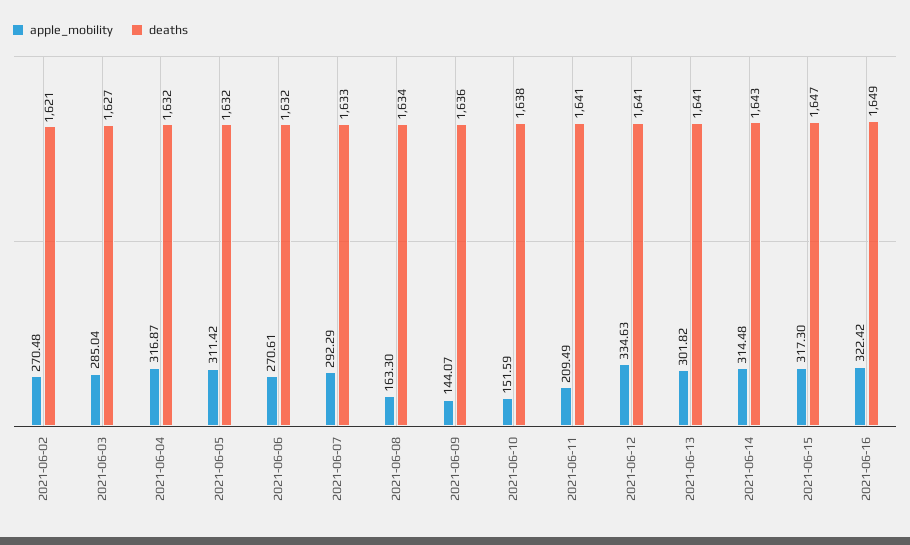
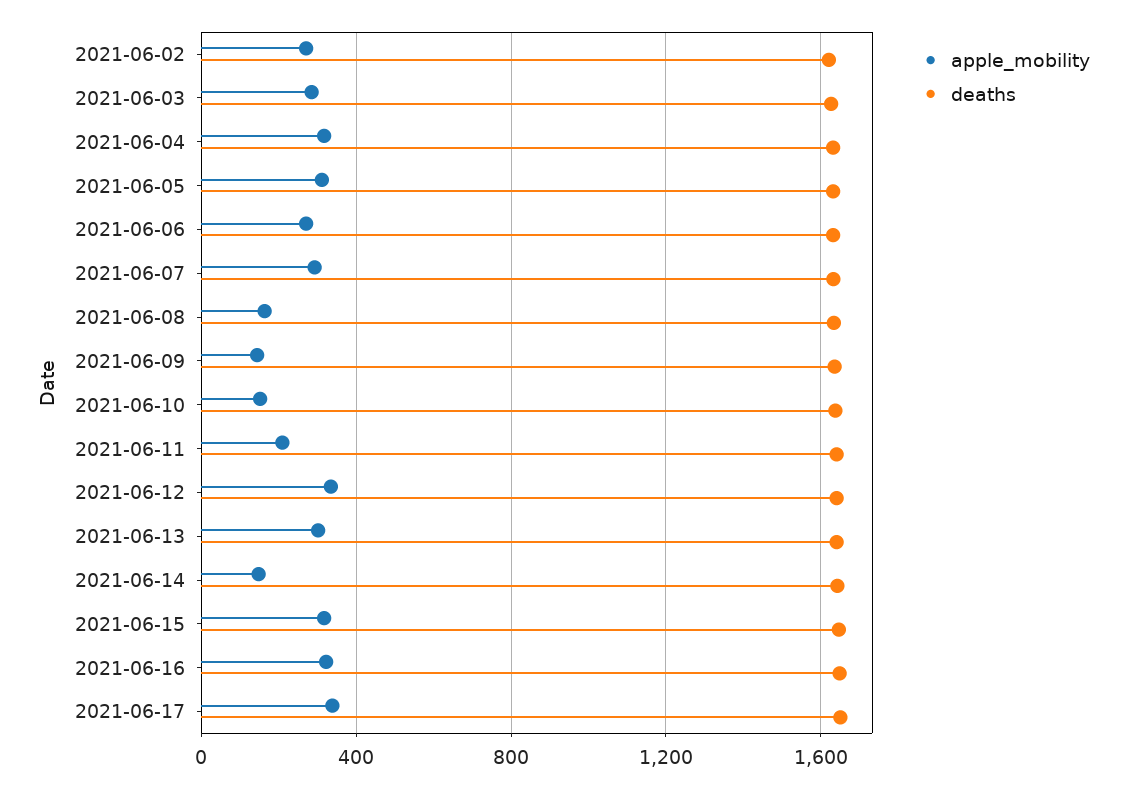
apple_mobility, 2021-06-14: 314.48 -> 150
apple_mobility, 2021-06-17: none -> 350
deaths, 2021-06-17: none -> 1650

